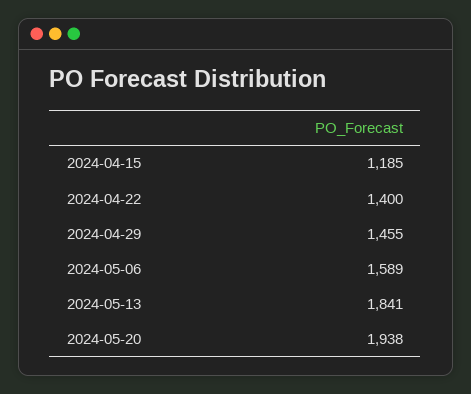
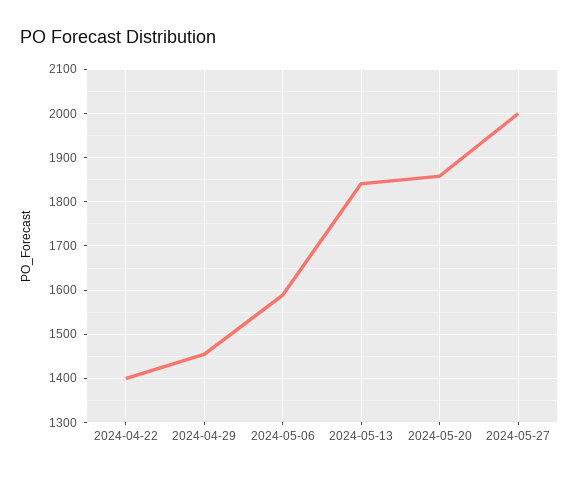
2024-04-15: 1185 -> none
2024-05-20: 1938 -> 1860
2024-05-27: none -> 2000

